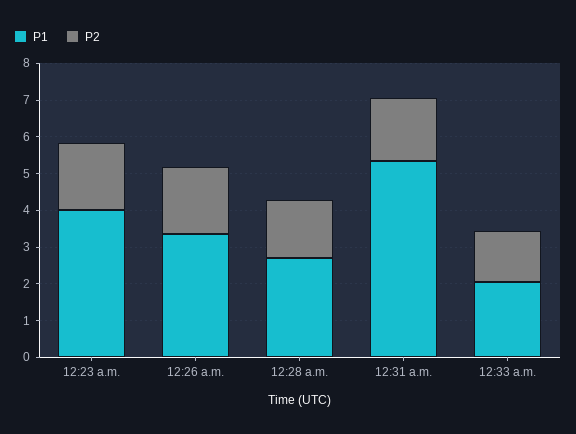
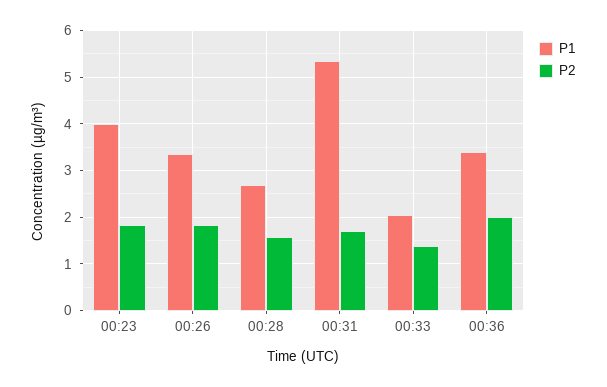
P1, 00:36: none -> 3.4
P2, 00:36: none -> 2

